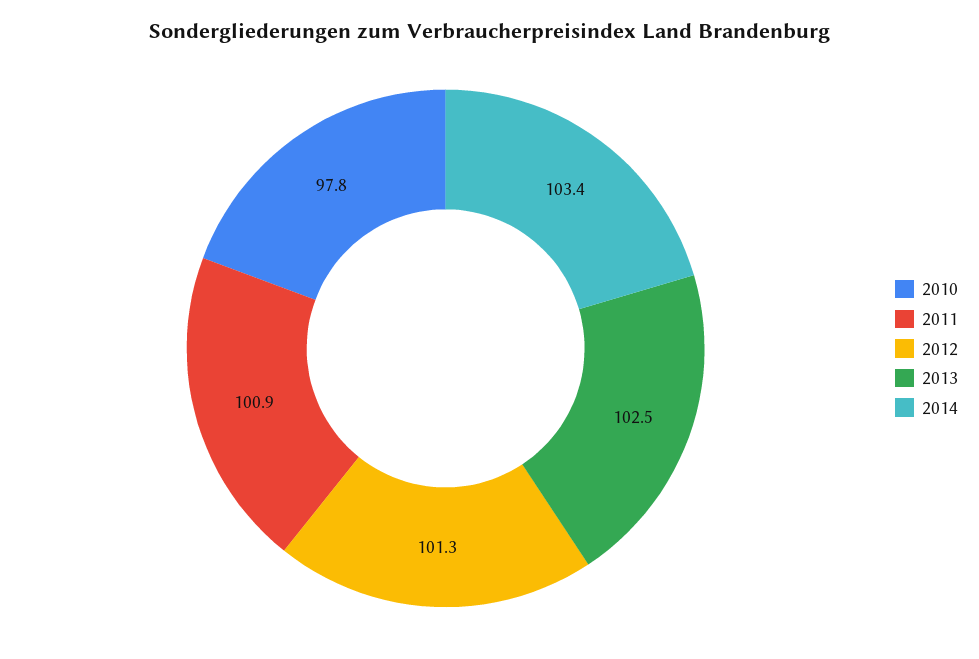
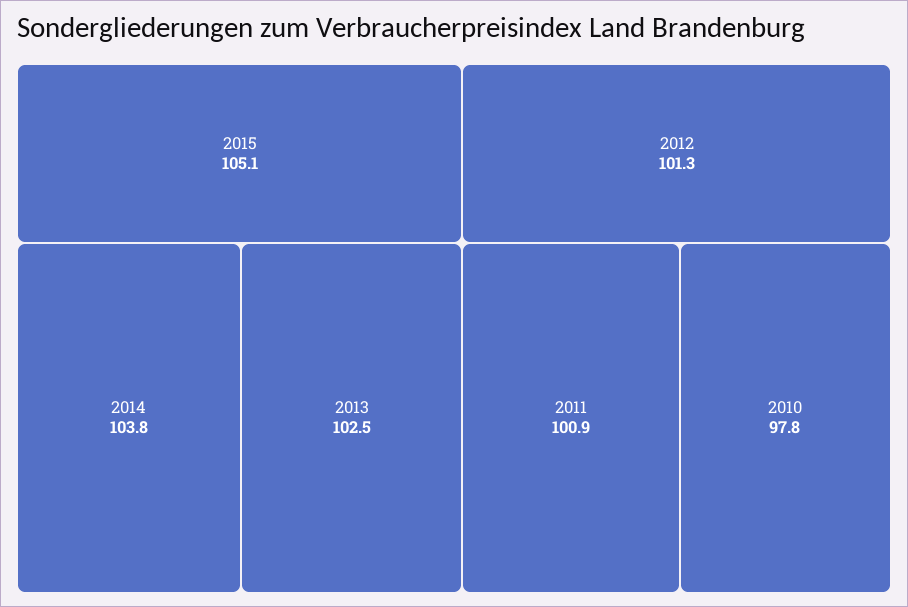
2014: 103.4 -> 103.8
2015: none -> 105.1

